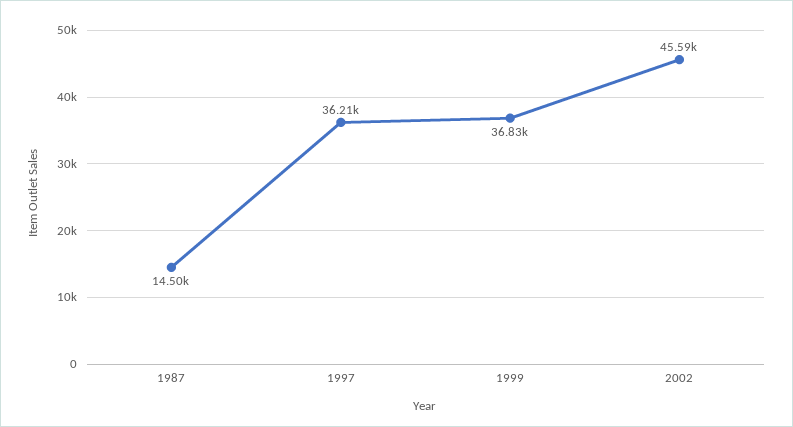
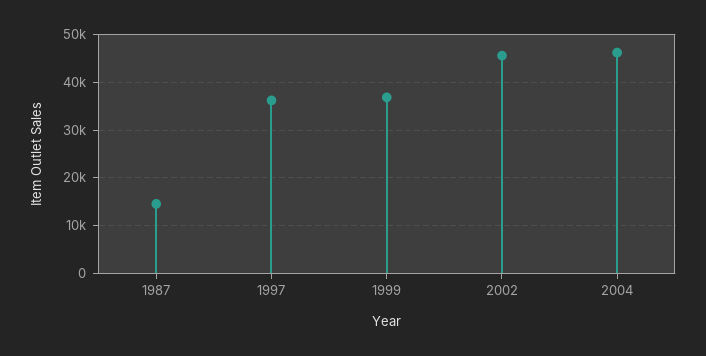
2004: none -> 46000

